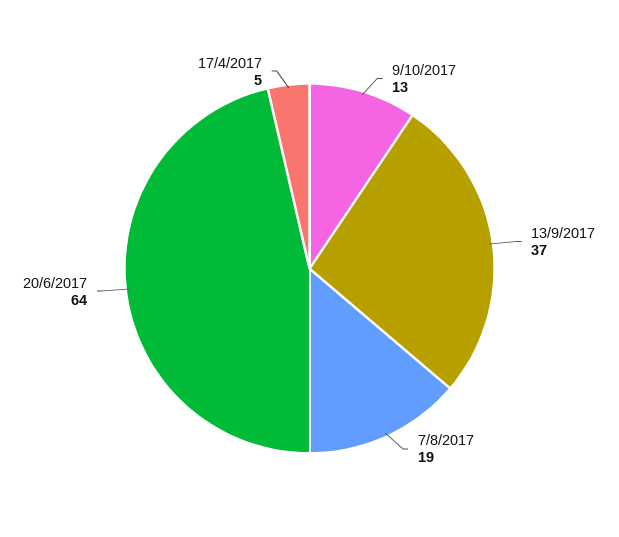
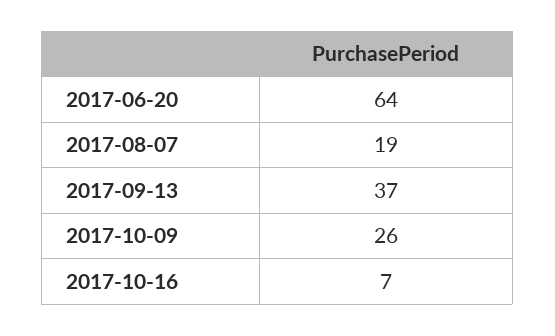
9/10/2017: 13 -> 26
17/4/2017: 5 -> none
2017-10-16: none -> 7

